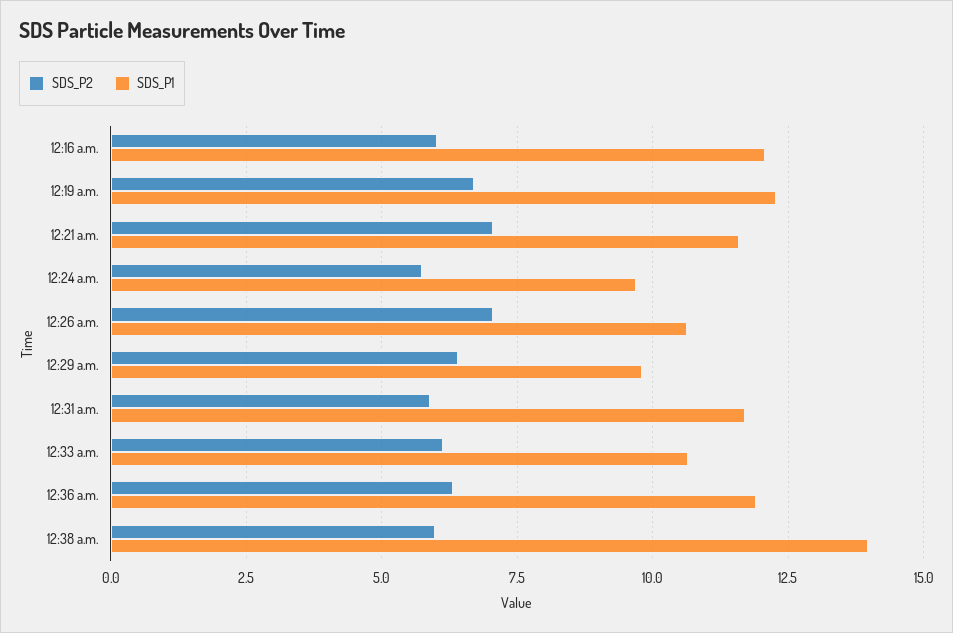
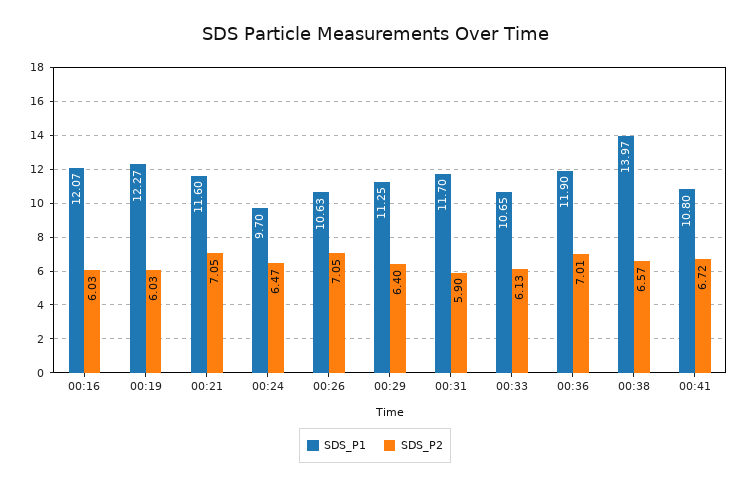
SDS_P2, 12:19 a.m.: 6.75 -> 6.03
SDS_P2, 12:24 a.m.: 5.75 -> 6.47
SDS_P1, 12:29 a.m.: 9.75 -> 11.25
SDS_P2, 12:36 a.m.: 6.25 -> 7.01
SDS_P2, 12:38 a.m.: 6 -> 6.57
SDS_P1, 00:41: none -> 10.8
SDS_P2, 00:41: none -> 6.72

